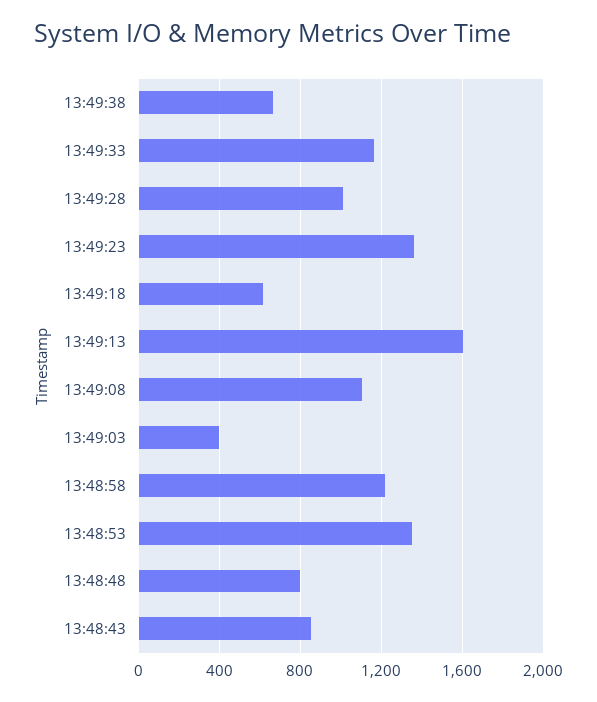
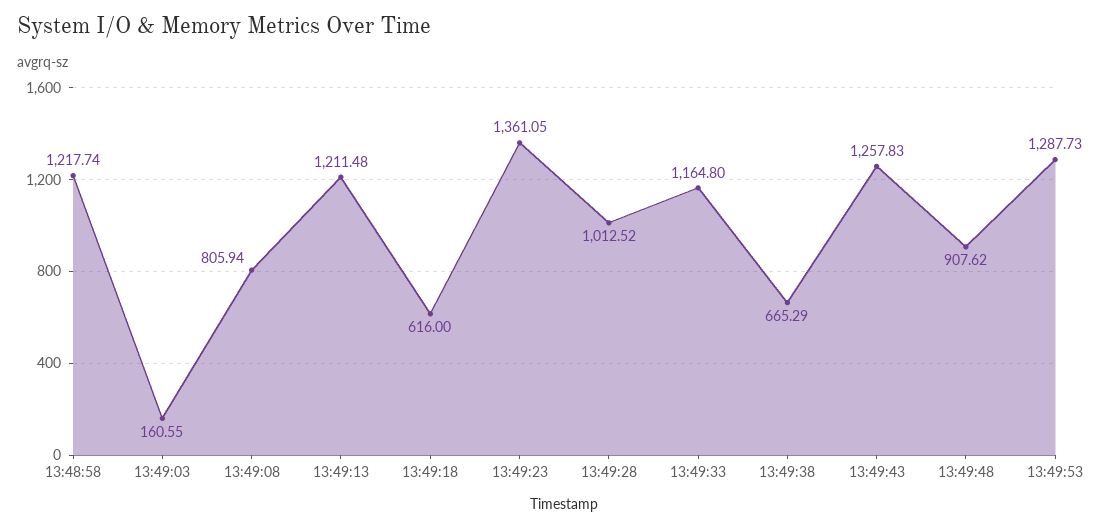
13:49:13: 1600 -> 1211.48
13:49:08: 1100 -> 805.94
13:49:03: 400 -> 160.55
13:48:53: 1350 -> none
13:48:48: 800 -> none
13:48:43: 850 -> none
13:49:43: none -> 1257.83
13:49:48: none -> 907.62
13:49:53: none -> 1287.73

